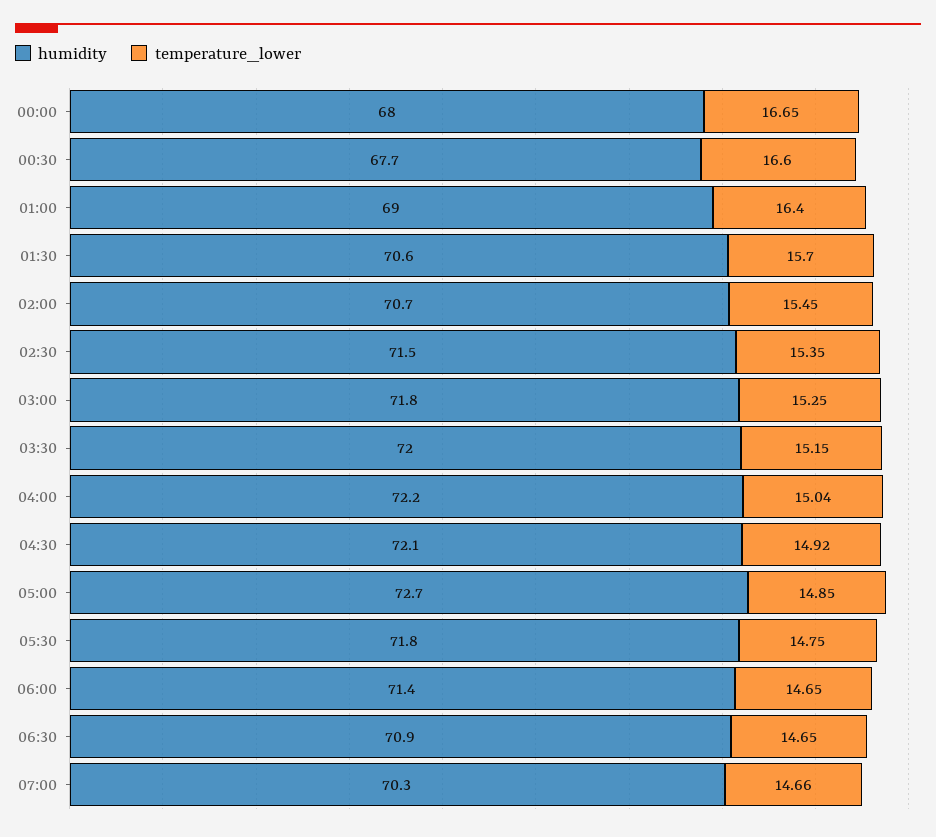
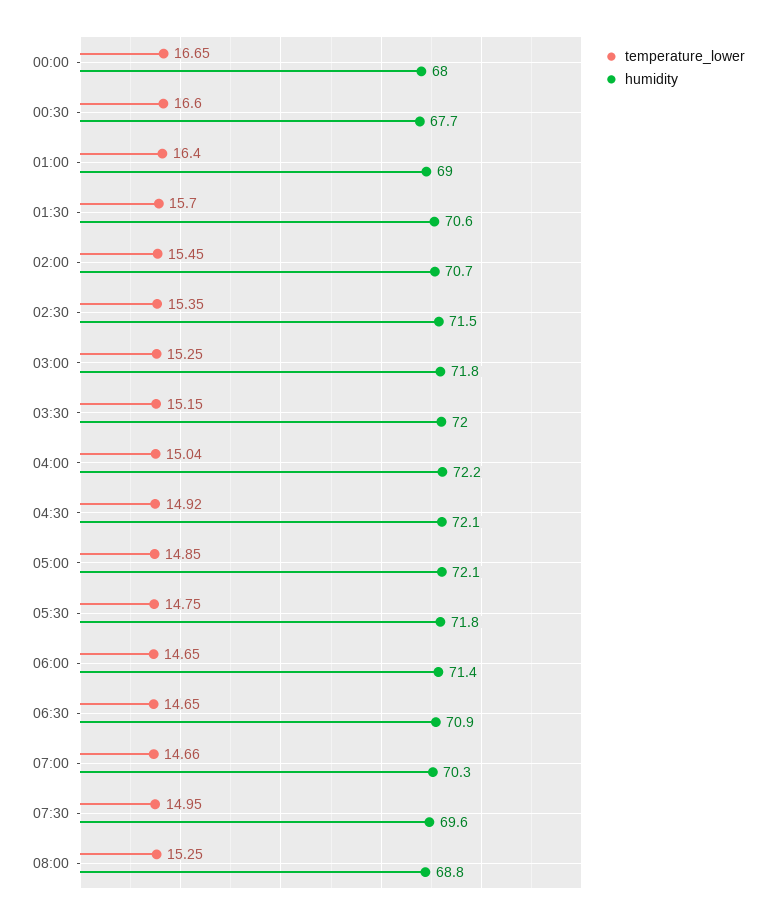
humidity, 05:00: 72.7 -> 72.1
temperature_lower, 07:30: none -> 14.95
humidity, 07:30: none -> 69.6
temperature_lower, 08:00: none -> 15.25
humidity, 08:00: none -> 68.8

